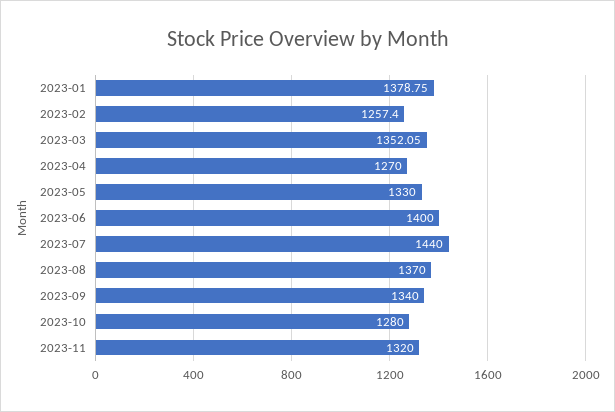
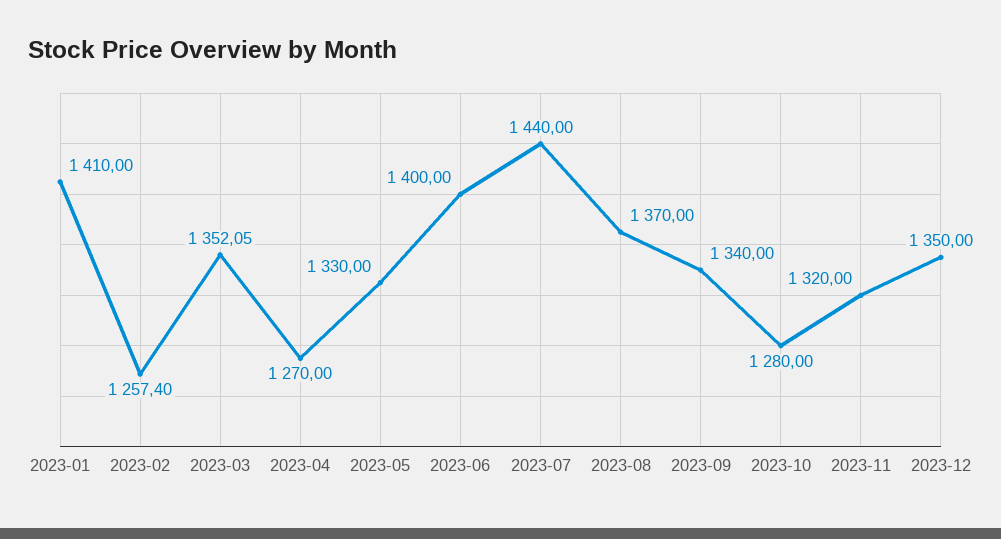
2023-01: 1378.75 -> 1410
2023-12: none -> 1350

